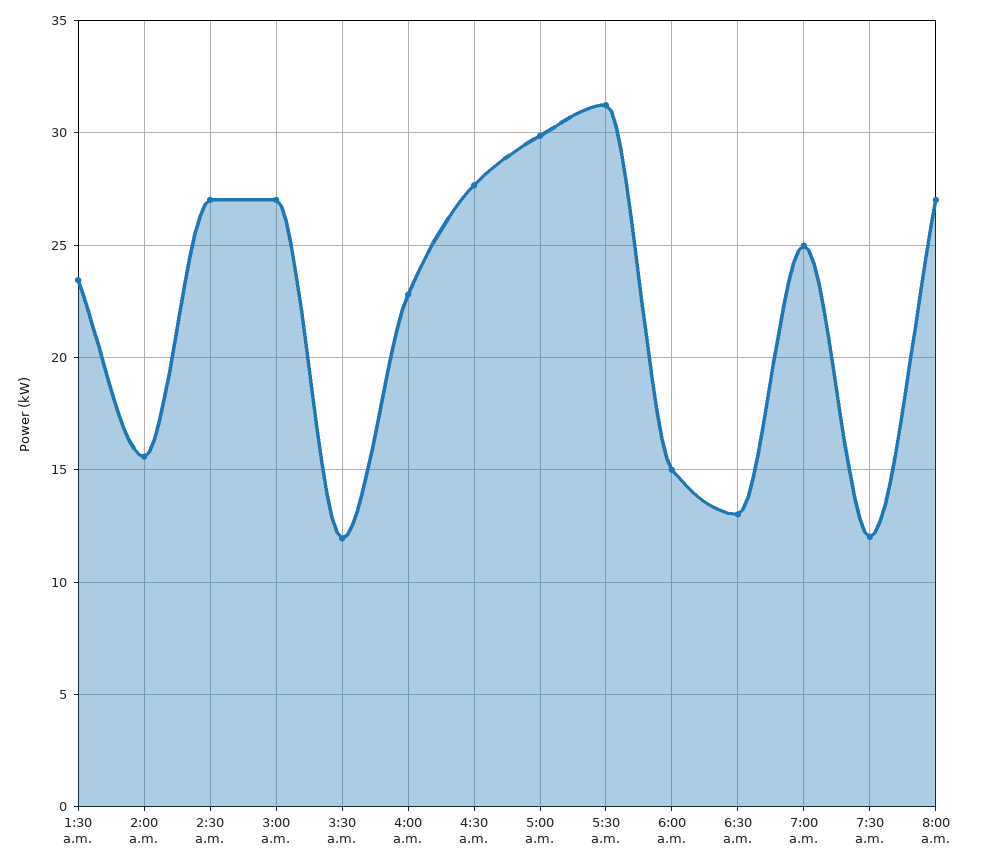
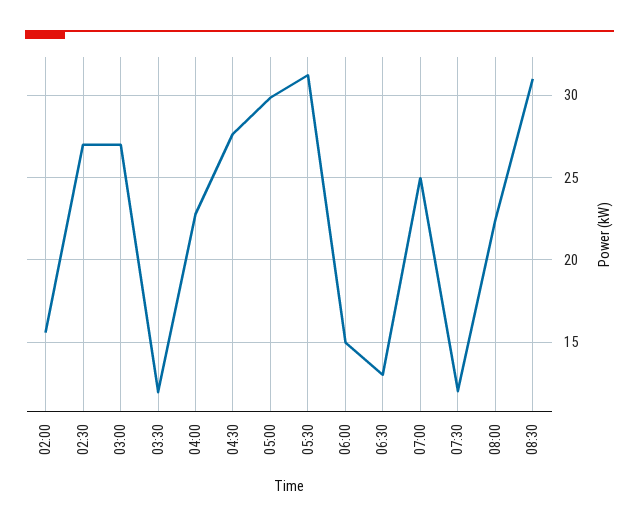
1:30 a.m.: 23.5 -> none
8:00 a.m.: 27 -> 22.5
08:30: none -> 31

